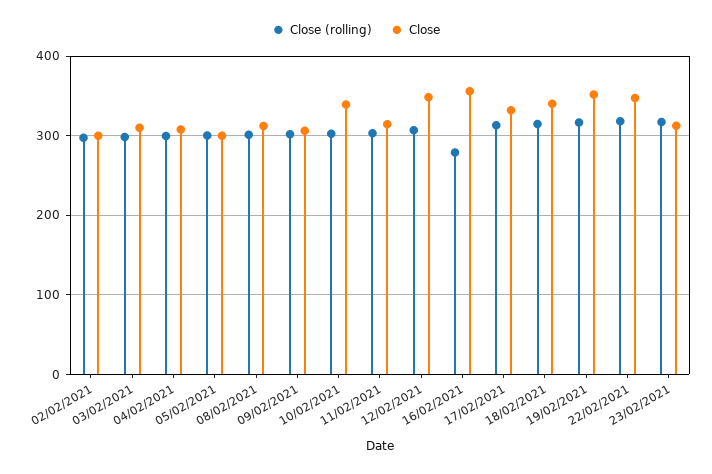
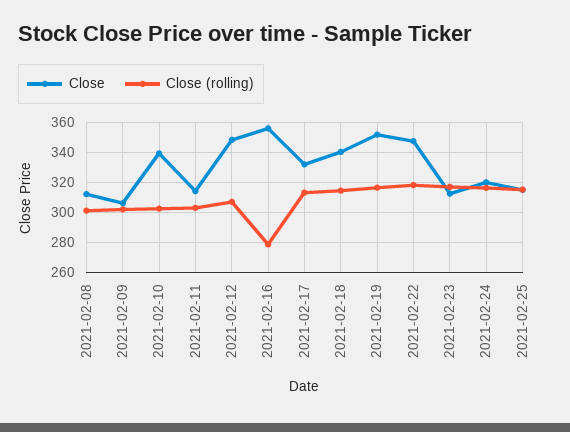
Close (rolling), 02/02/2021: 300 -> none
Close, 02/02/2021: 300 -> none
Close (rolling), 03/02/2021: 300 -> none
Close, 03/02/2021: 310 -> none
Close (rolling), 04/02/2021: 300 -> none
Close, 04/02/2021: 310 -> none
Close (rolling), 05/02/2021: 300 -> none
Close, 05/02/2021: 300 -> none
Close, 2021-02-24: none -> 320
Close (rolling), 2021-02-24: none -> 315
Close, 2021-02-25: none -> 315
Close (rolling), 2021-02-25: none -> 315

